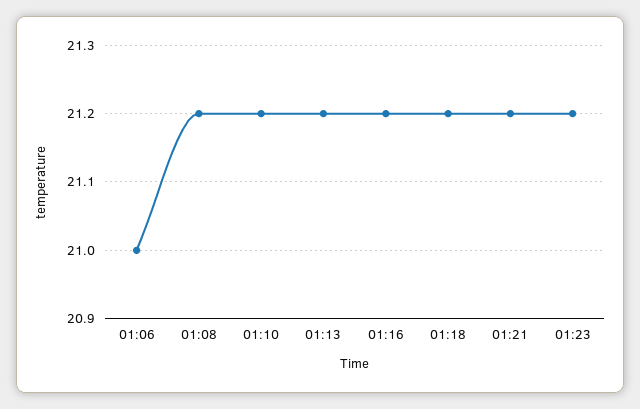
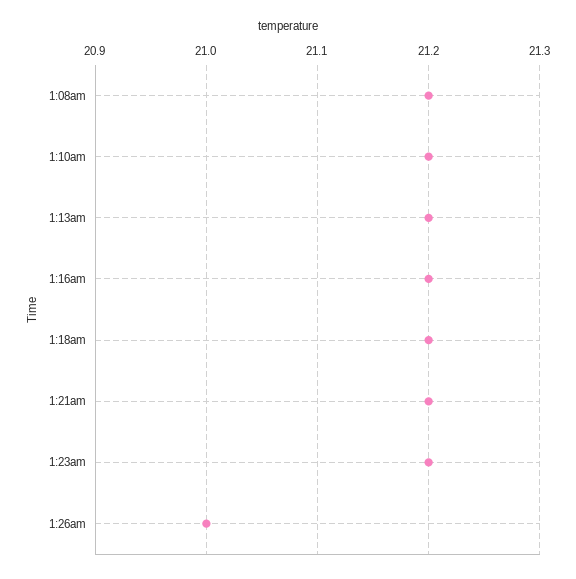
01:06: 21 -> none
1:26am: none -> 21

